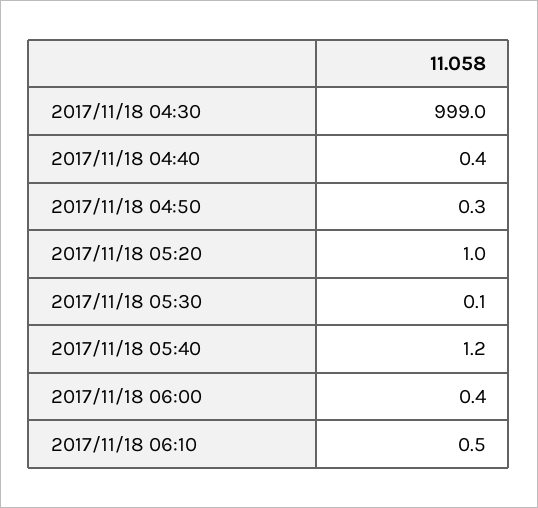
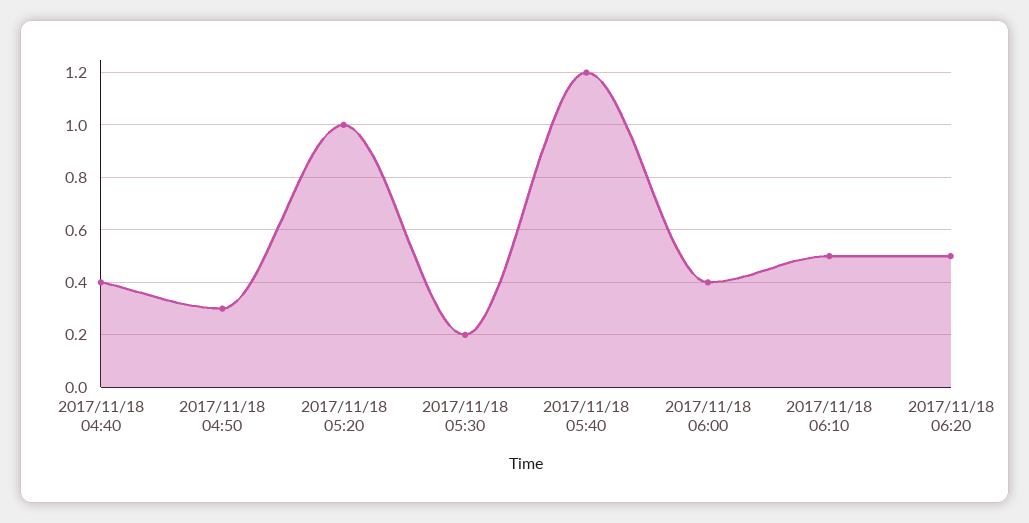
2017/11/18 04:30: 999 -> none
2017/11/18 05:30: 0.1 -> 0.2
2017/11/18 06:20: none -> 0.5

